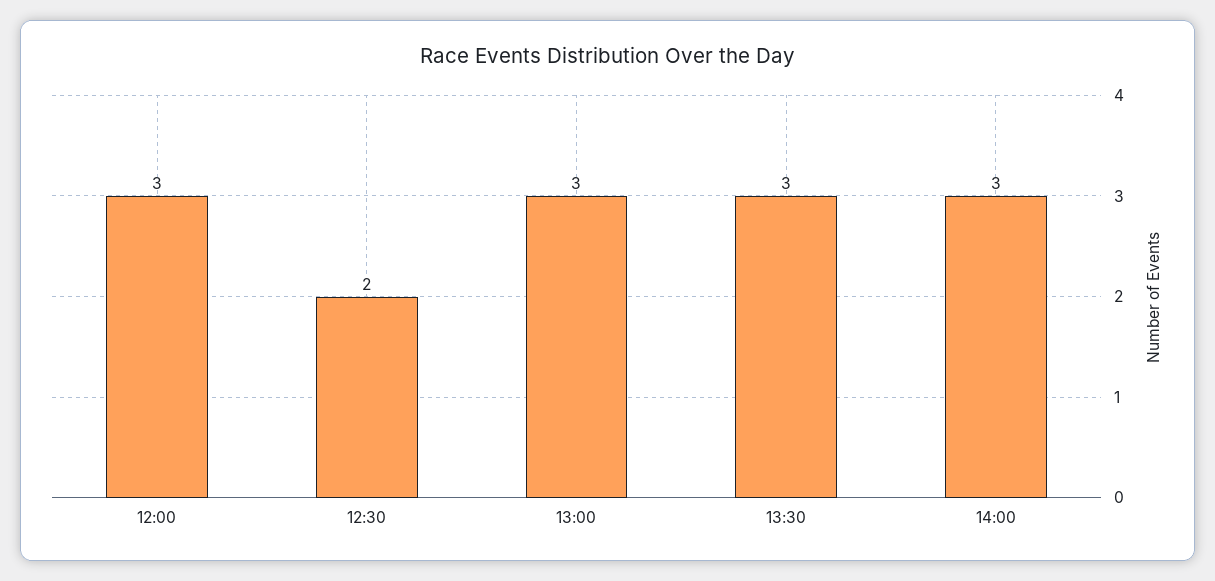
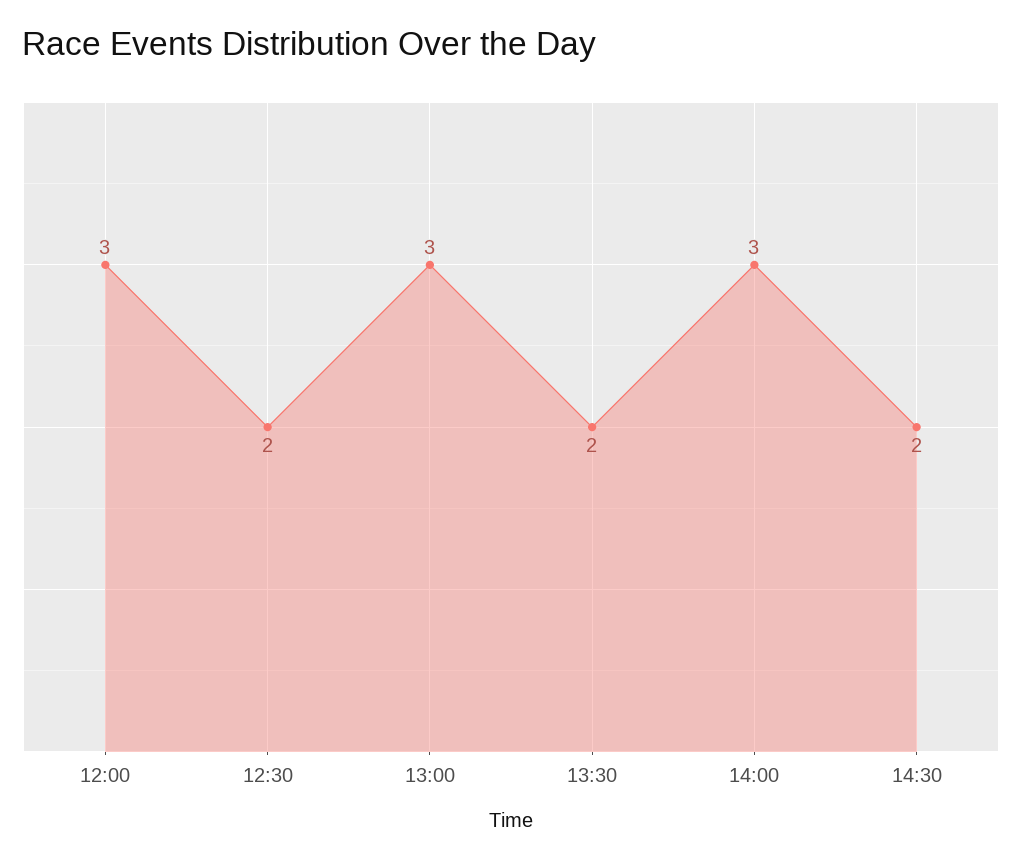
13:30: 3 -> 2
14:30: none -> 2

